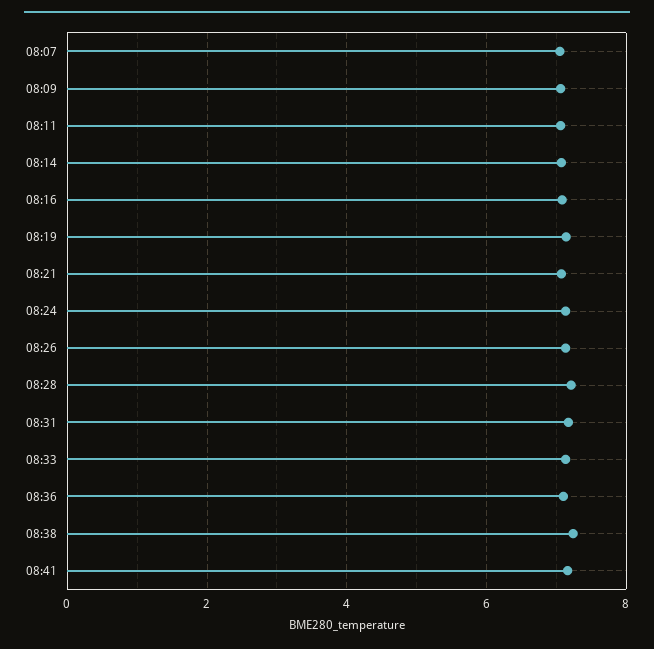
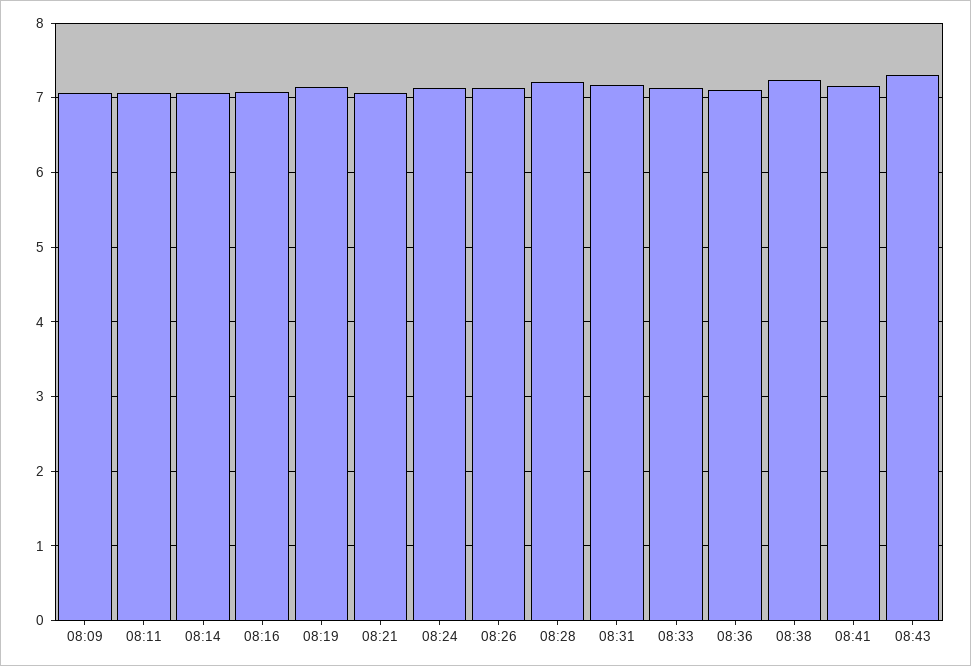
08:07: 7 -> none
08:43: none -> 7.3

